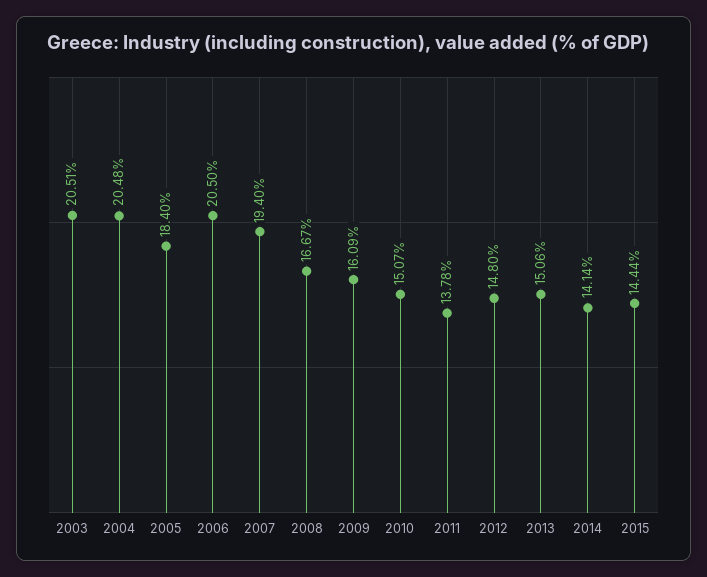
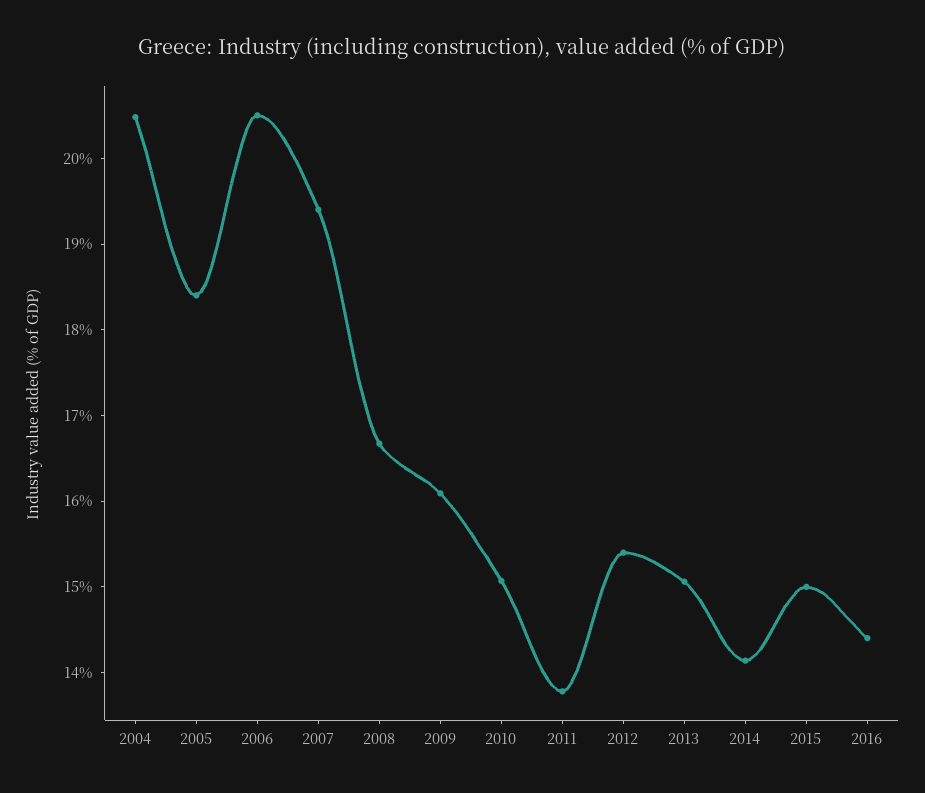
2003: 20.51 -> none
2012: 14.8 -> 15.4
2015: 14.44 -> 15
2016: none -> 14.4

